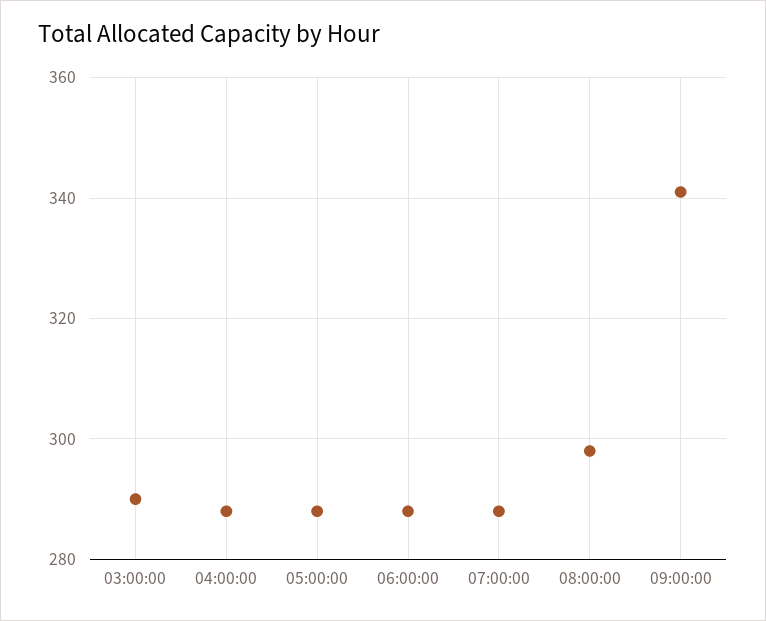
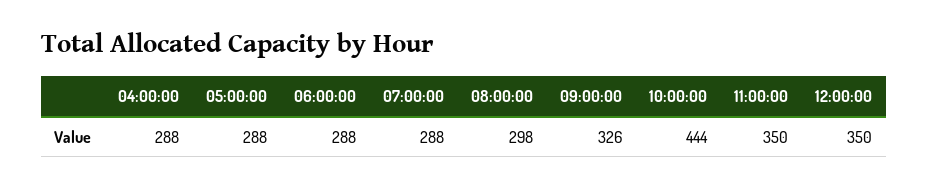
03:00:00: 290 -> none
09:00:00: 340 -> 326
10:00:00: none -> 444
11:00:00: none -> 350
12:00:00: none -> 350

